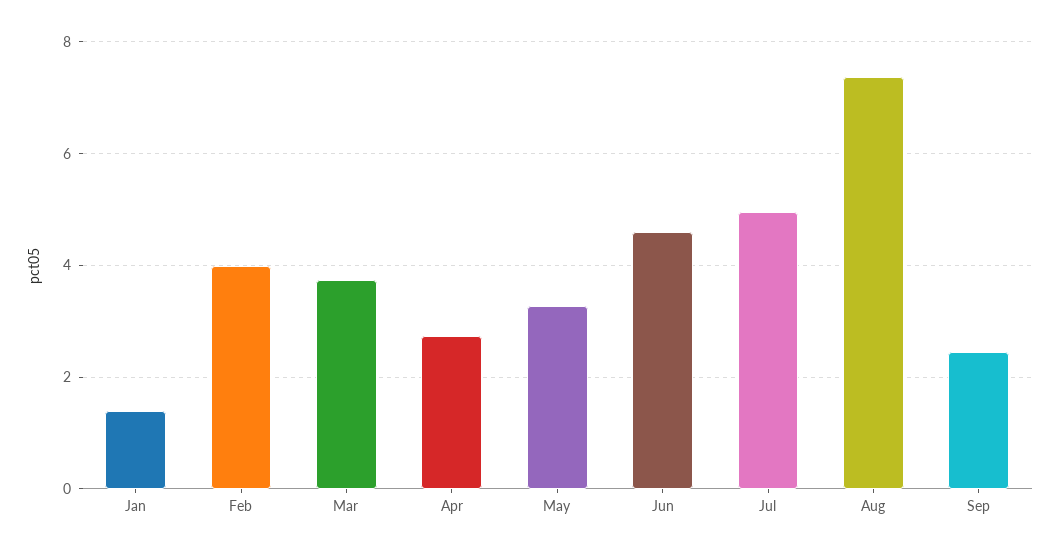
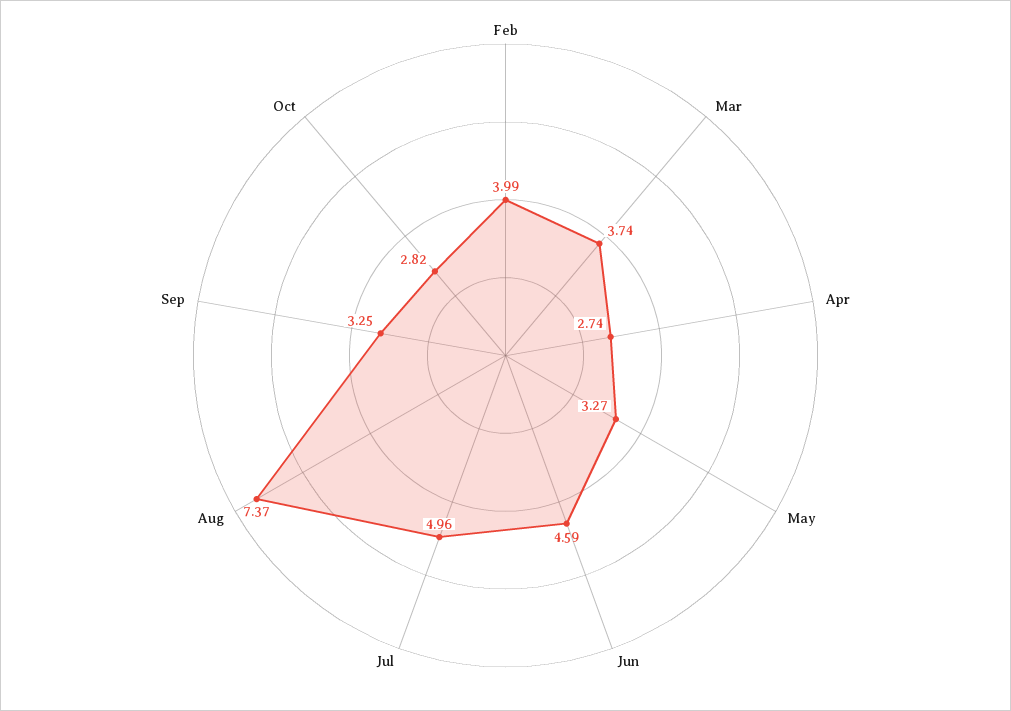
Jan: 1.4 -> none
Sep: 2.4 -> 3.25
Oct: none -> 2.82

